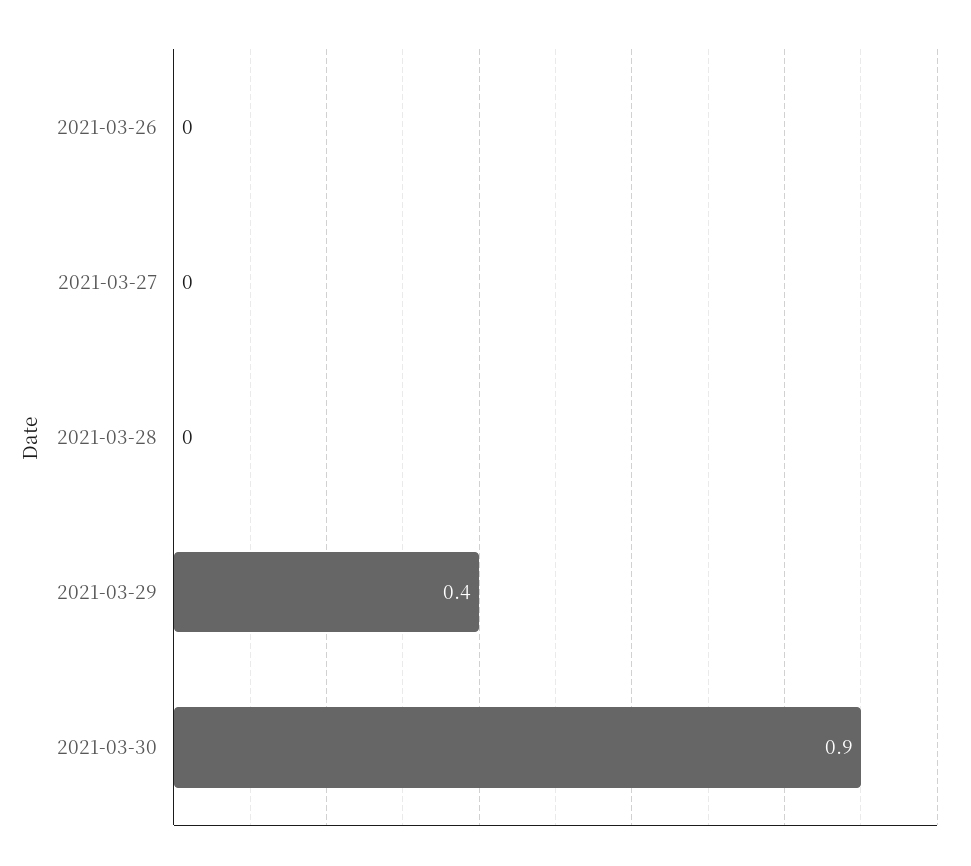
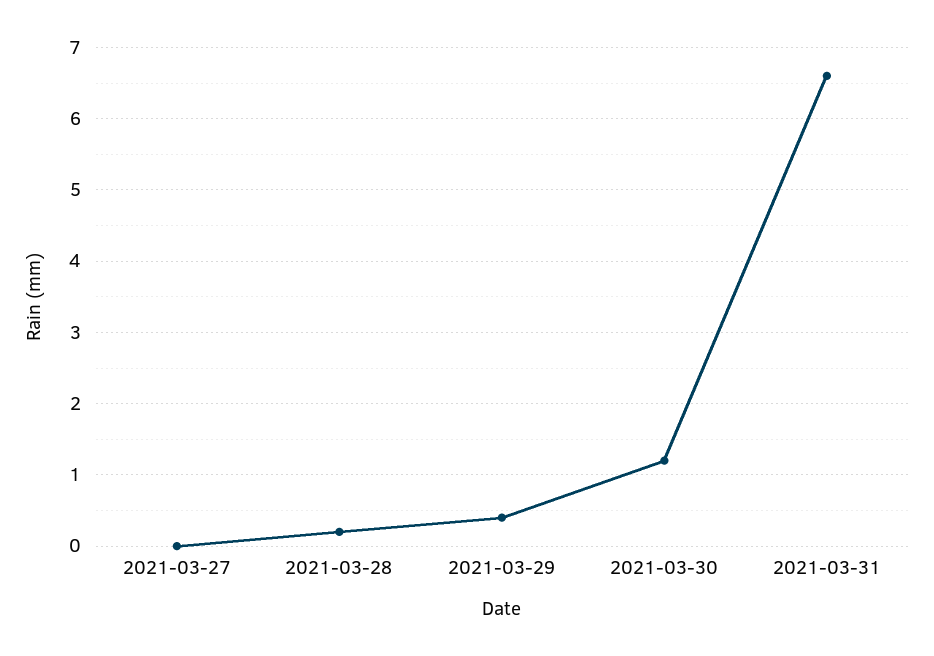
2021-03-26: 0 -> none
2021-03-28: 0 -> 0.2
2021-03-30: 0.9 -> 1.2
2021-03-31: none -> 6.6

